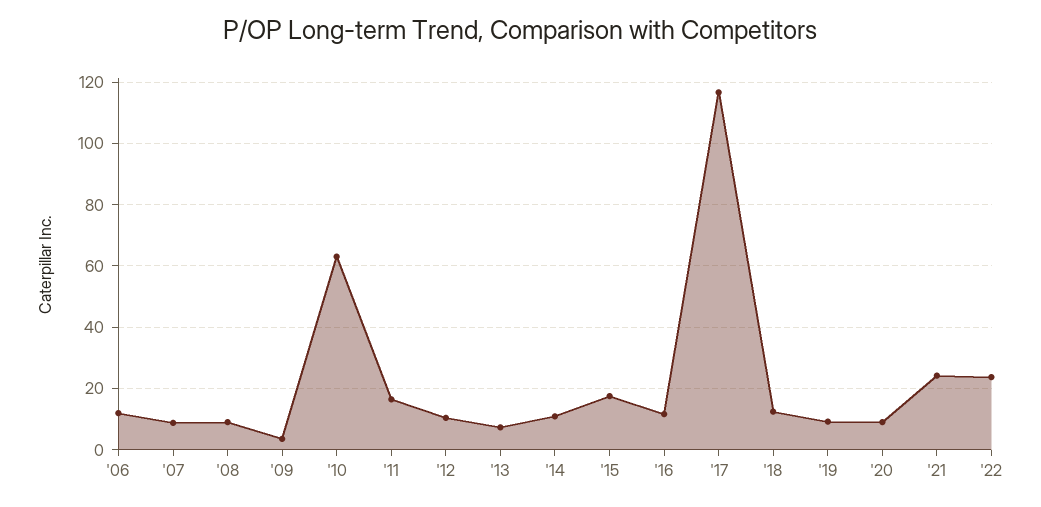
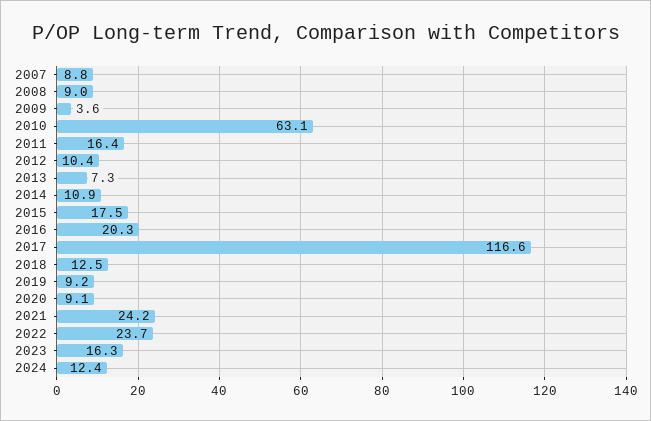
'06: 12 -> none
'16: 12 -> 20.3
2023: none -> 16.3
2024: none -> 12.4

